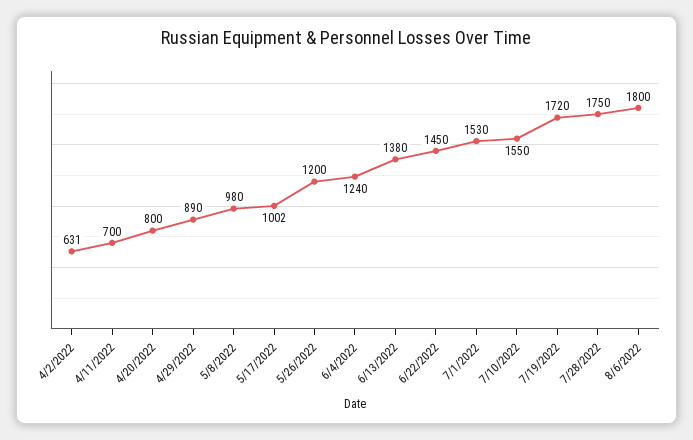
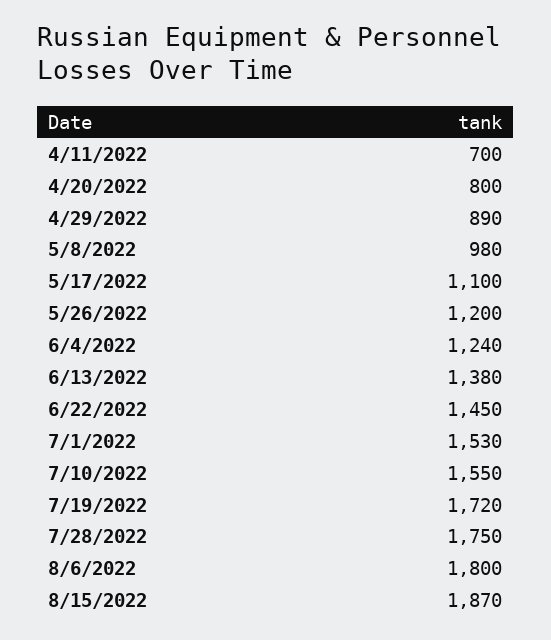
4/2/2022: 631 -> none
5/17/2022: 1002 -> 1100
8/15/2022: none -> 1870

